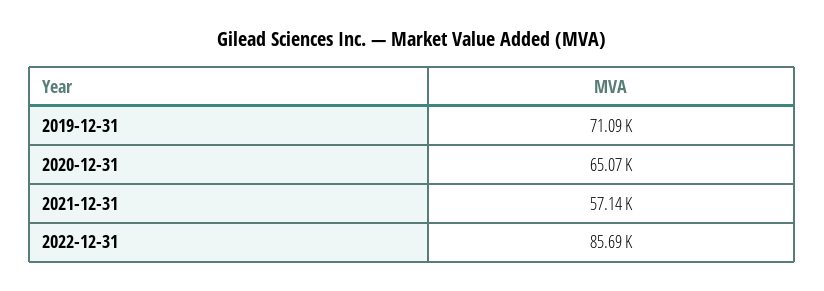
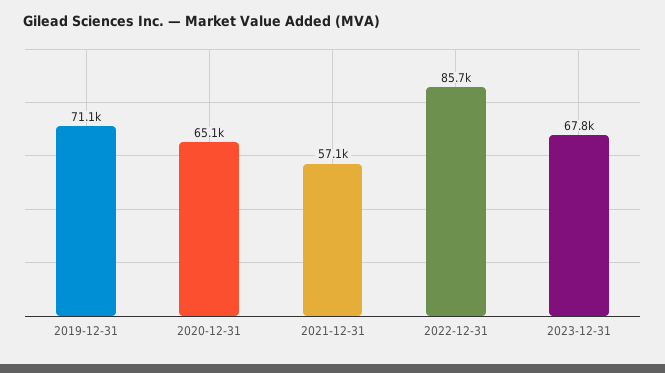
2023-12-31: none -> 67800

